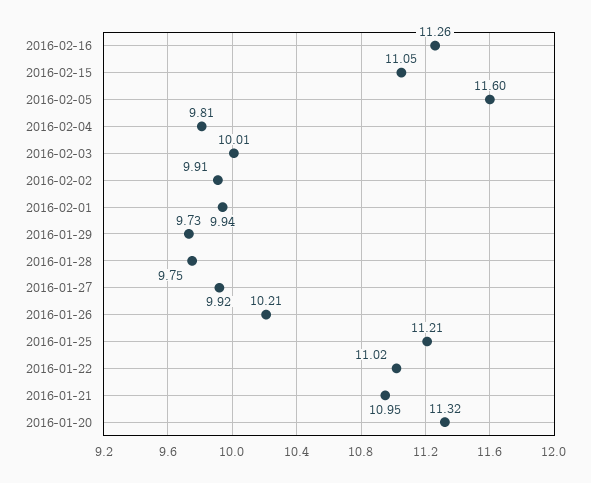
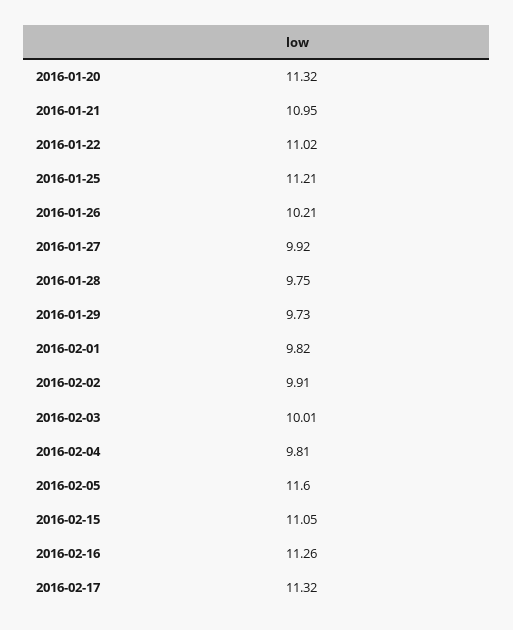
2016-02-01: 9.94 -> 9.82
2016-02-17: none -> 11.32

